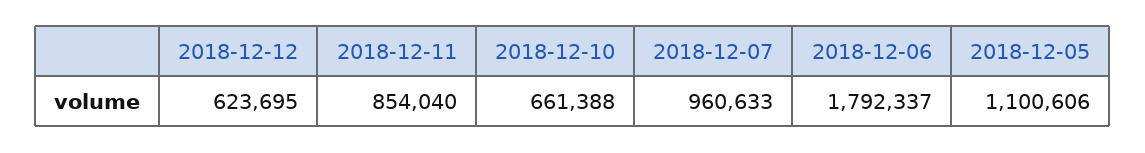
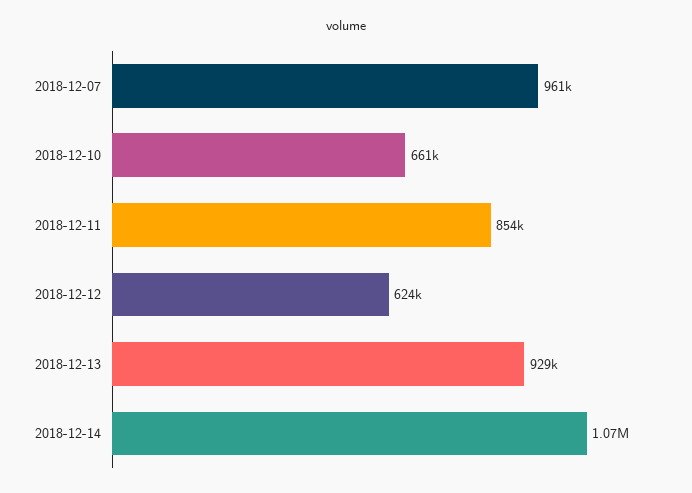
2018-12-06: 1792337 -> none
2018-12-05: 1100606 -> none
2018-12-13: none -> 929000
2018-12-14: none -> 1070000

